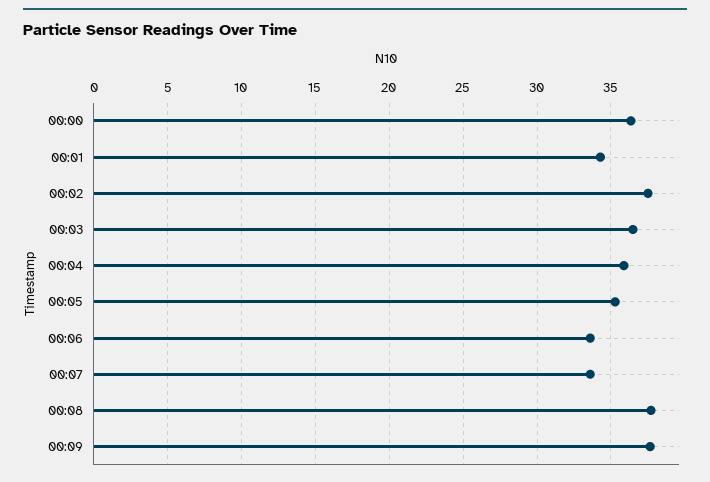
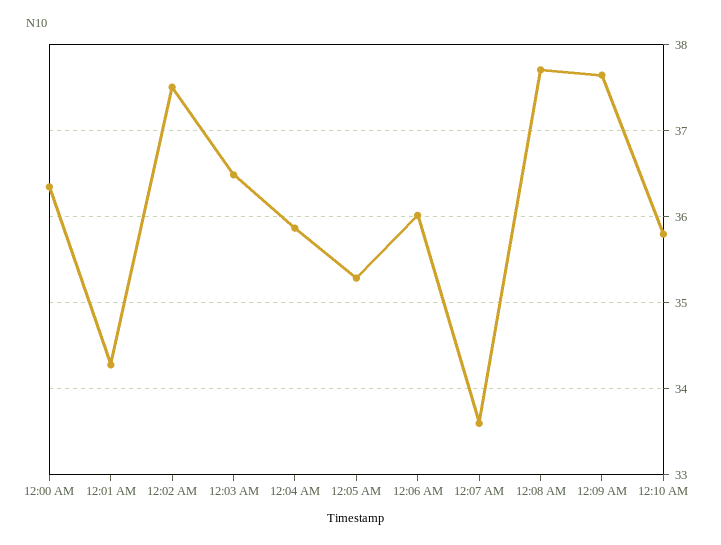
00:06: 33.5 -> 36
12:10 AM: none -> 35.8

